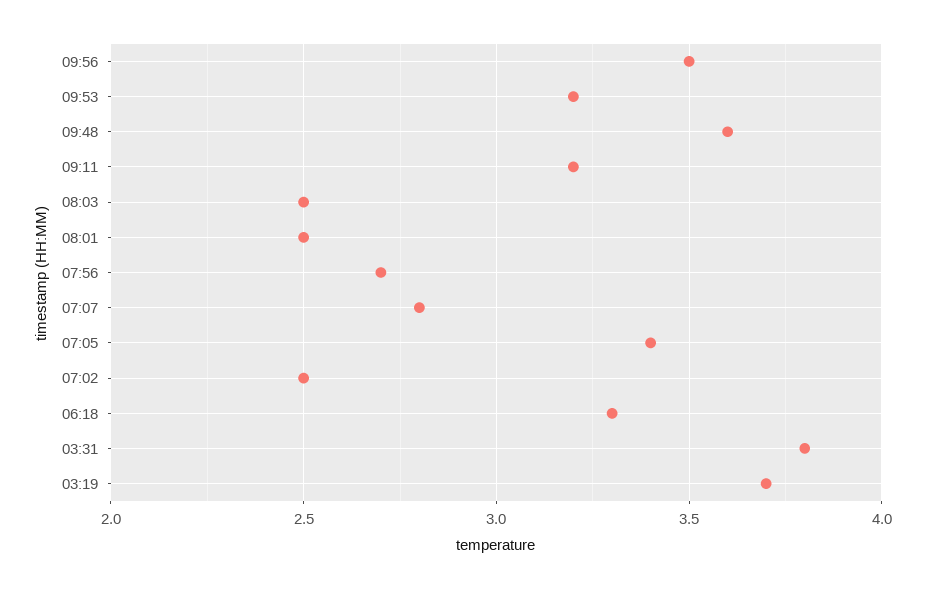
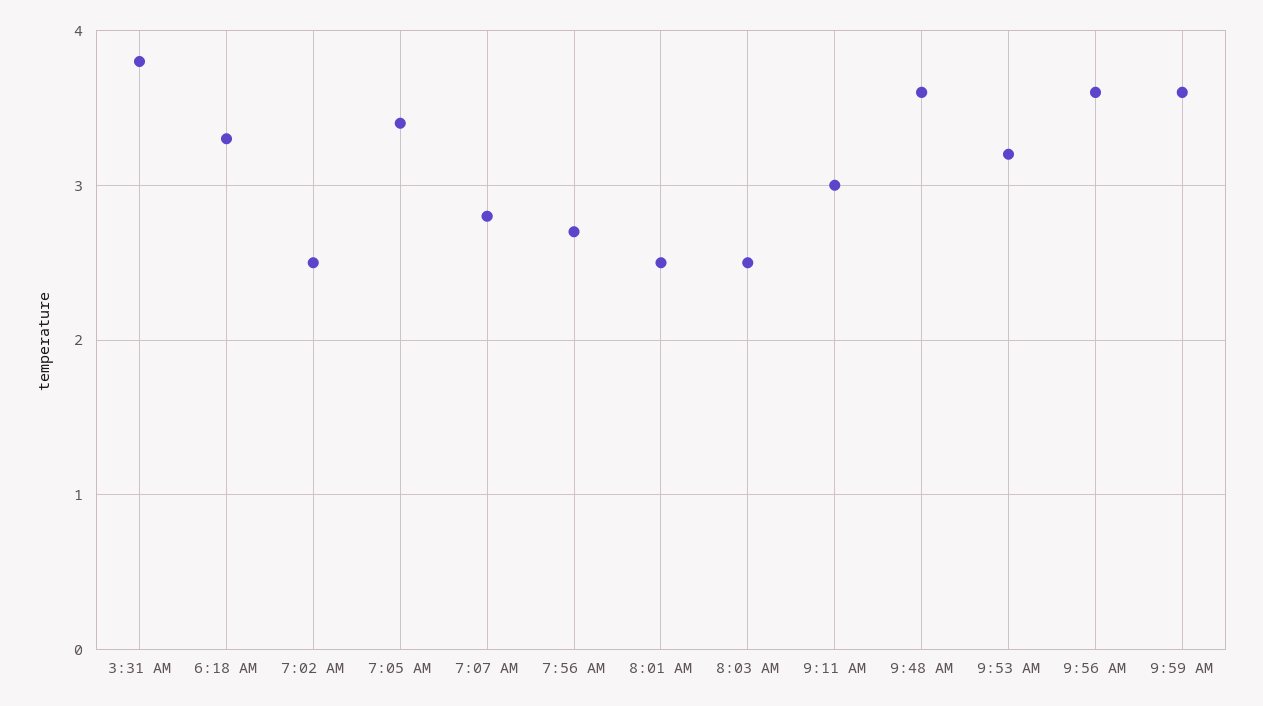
09:56: 3.5 -> 3.6
09:11: 3.2 -> 3
03:19: 3.7 -> none
9:59 AM: none -> 3.6

